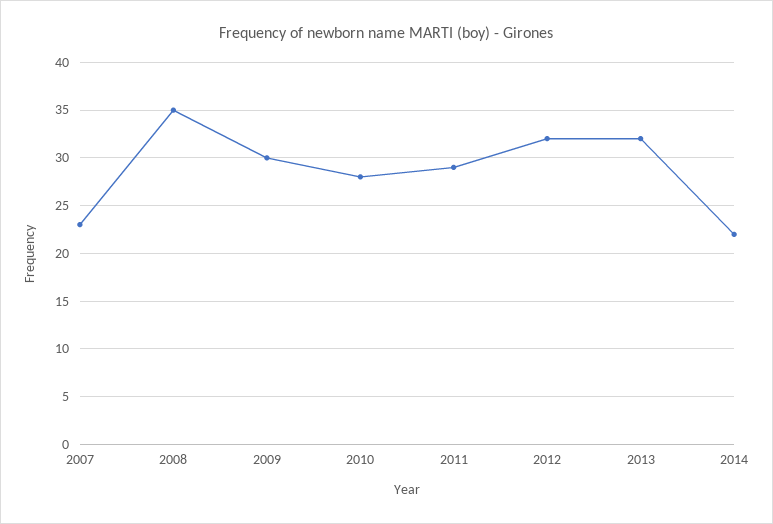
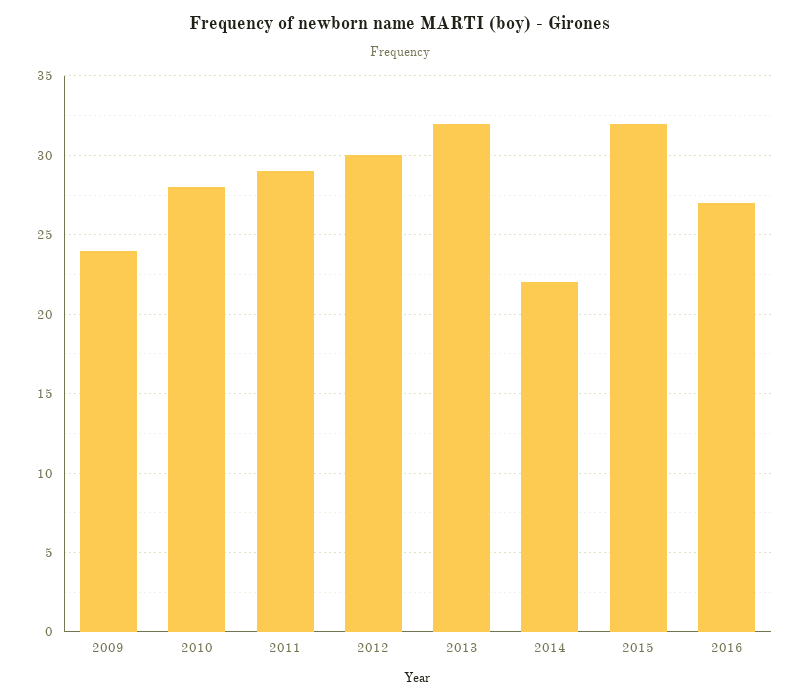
2007: 23 -> none
2008: 35 -> none
2009: 30 -> 24
2012: 32 -> 30
2015: none -> 32
2016: none -> 27

